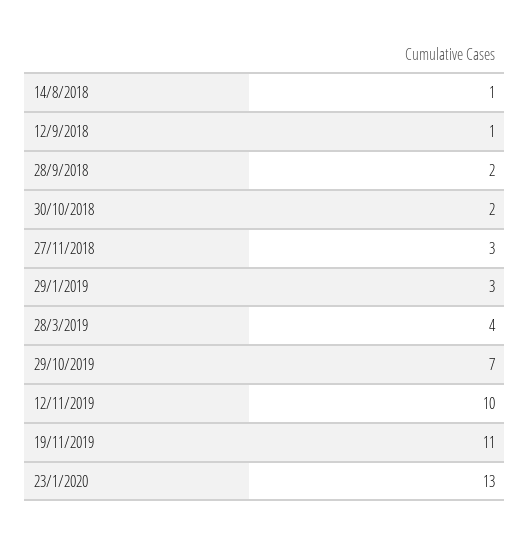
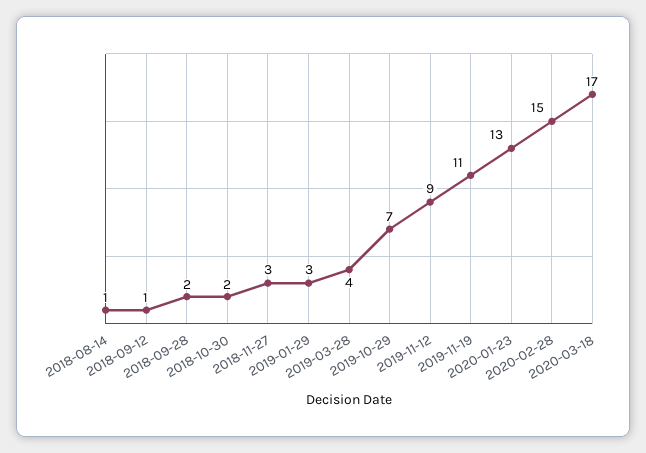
12/11/2019: 10 -> 9
2020-02-28: none -> 15
2020-03-18: none -> 17

